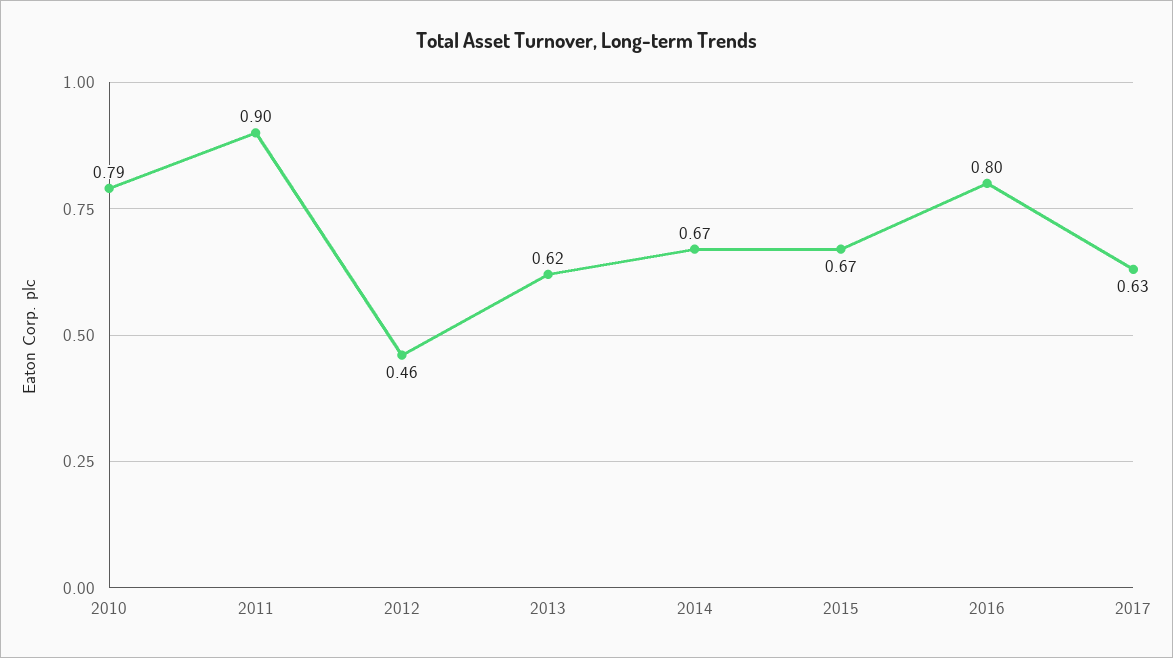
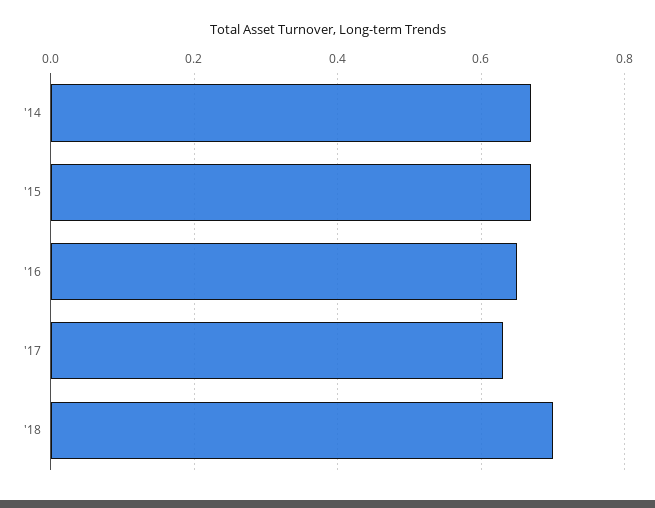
2010: 0.79 -> none
2011: 0.9 -> none
2012: 0.46 -> none
2013: 0.62 -> none
2016: 0.8 -> 0.65
'18: none -> 0.7

